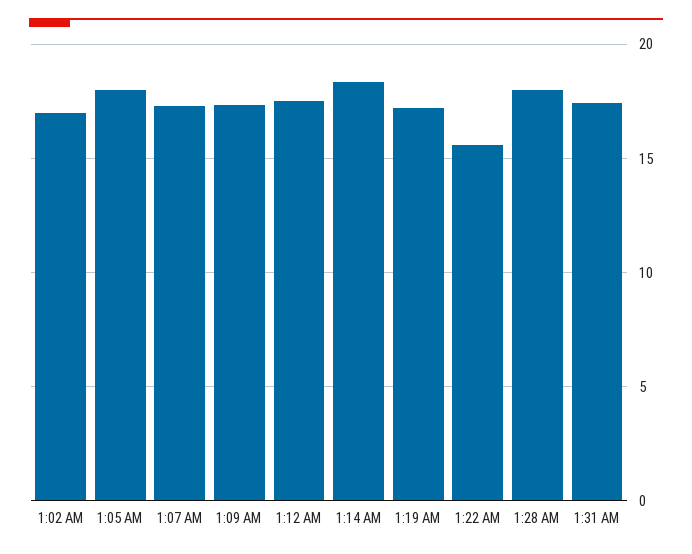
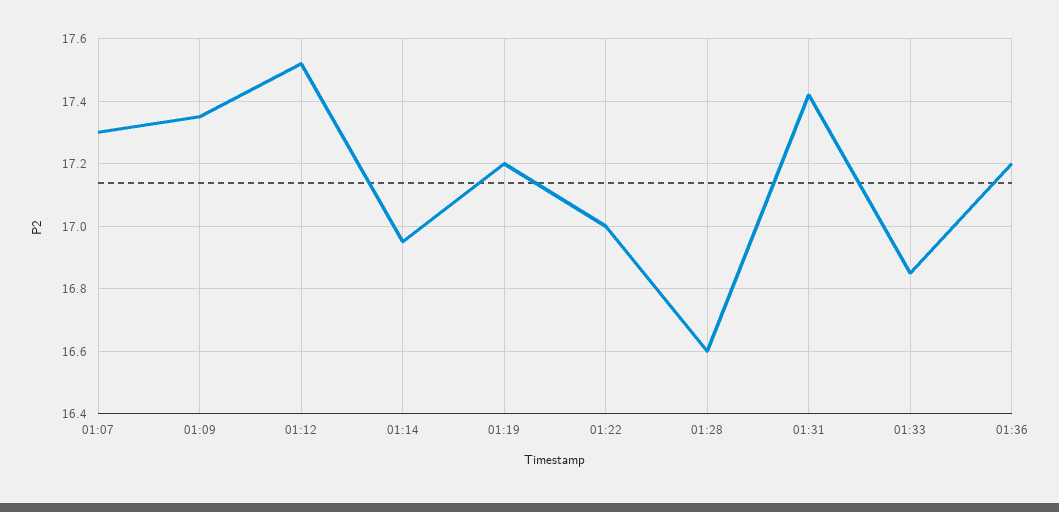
1:02 AM: 17 -> none
1:05 AM: 18 -> none
1:14 AM: 18.5 -> 16.95
1:22 AM: 15.5 -> 17
1:28 AM: 18 -> 16.6
01:33: none -> 16.85
01:36: none -> 17.2

